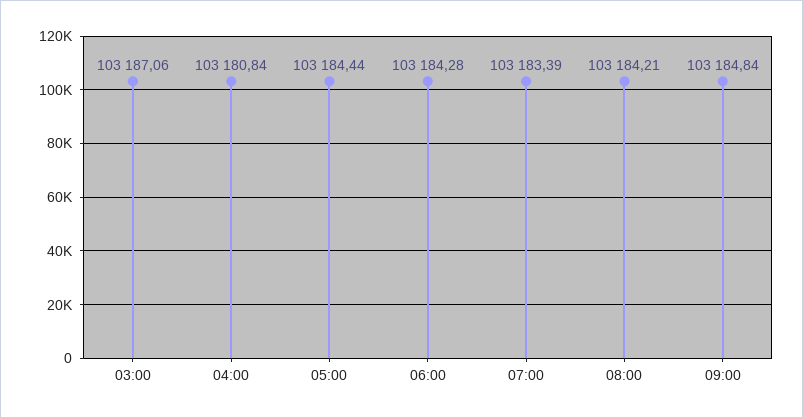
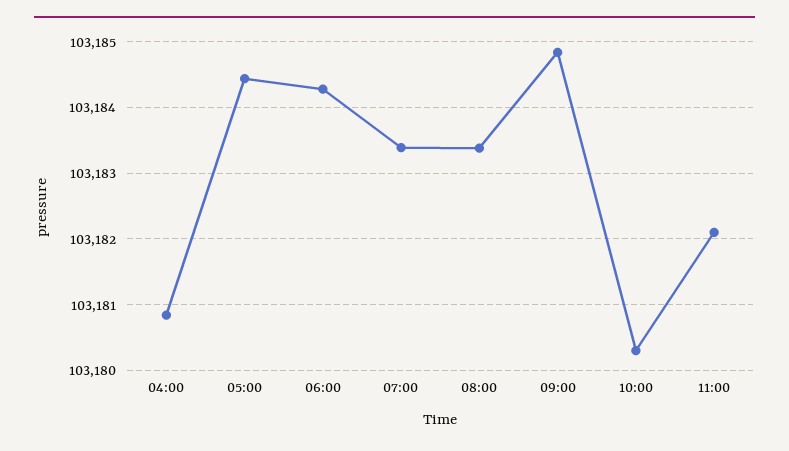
03:00: 103187.06 -> none
08:00: 103184.21 -> 103183.4
10:00: none -> 103180.3
11:00: none -> 103182.1

